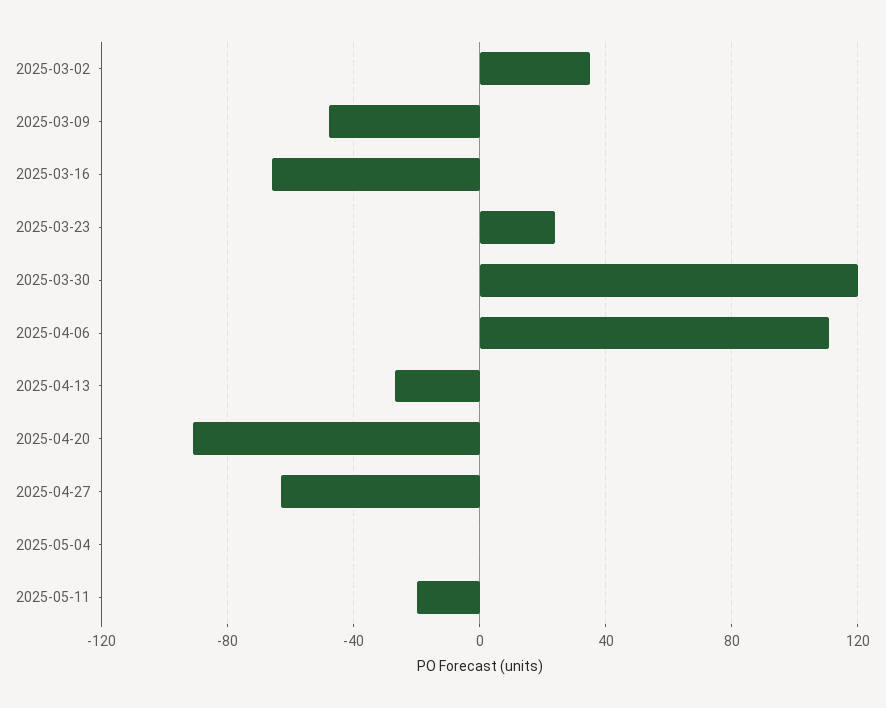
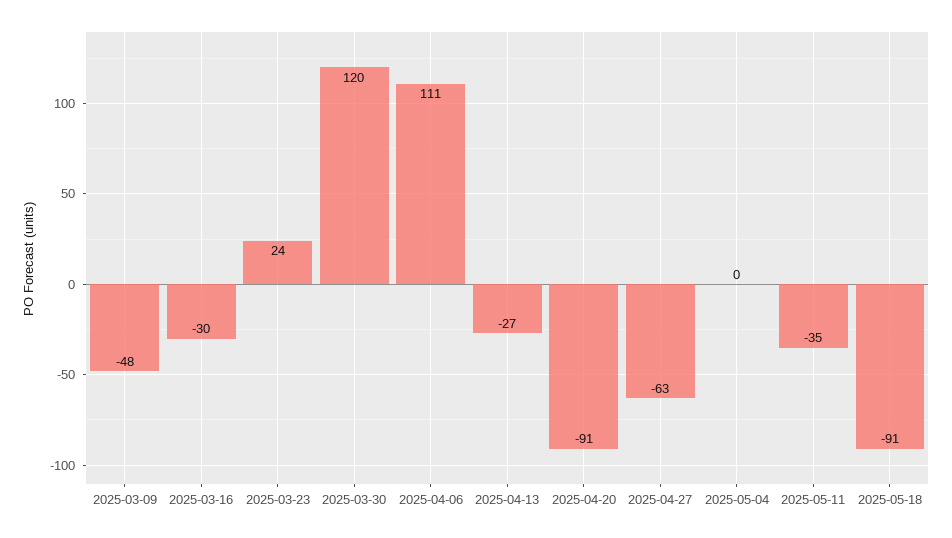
2025-03-02: 35 -> none
2025-03-16: -65 -> -30
2025-05-11: -20 -> -35
2025-05-18: none -> -91

